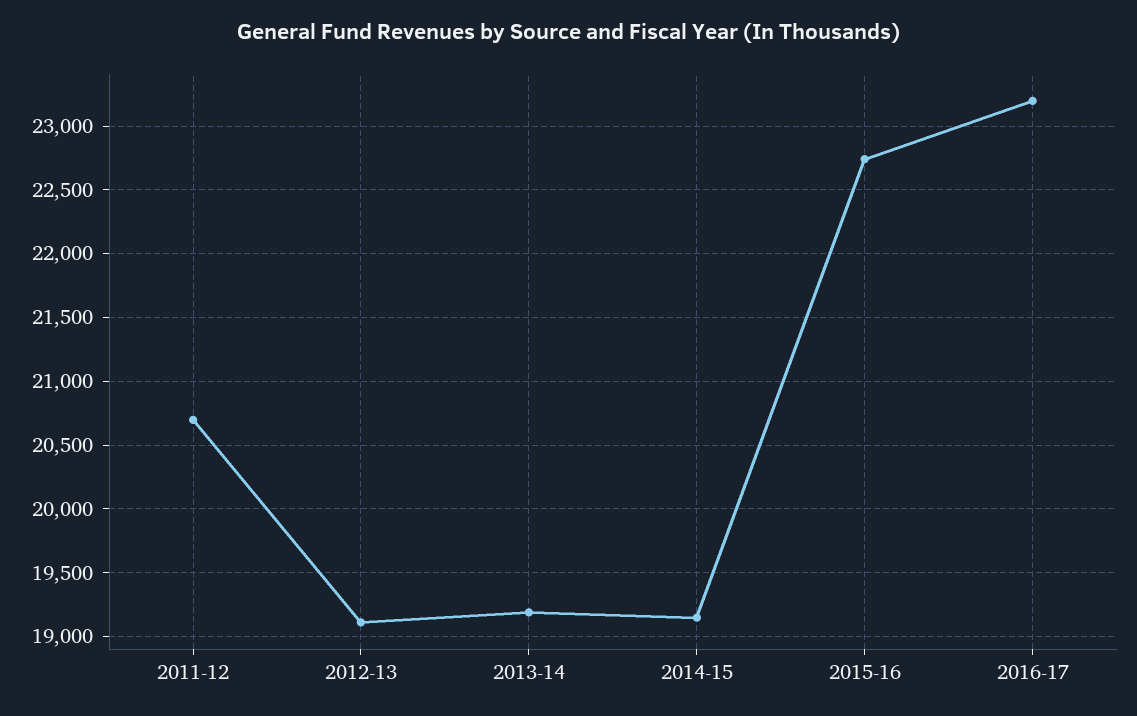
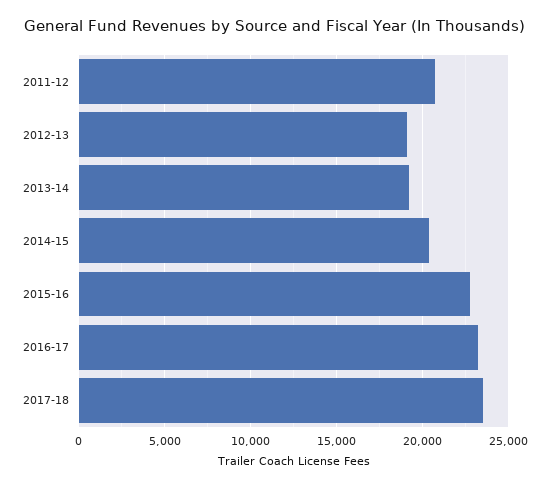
2014-15: 19150 -> 20500
2017-18: none -> 23500

